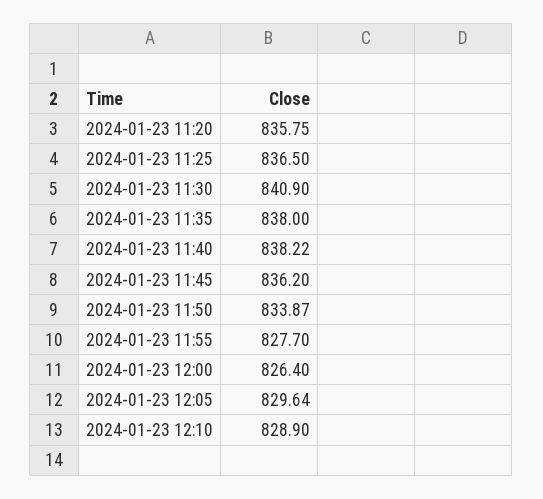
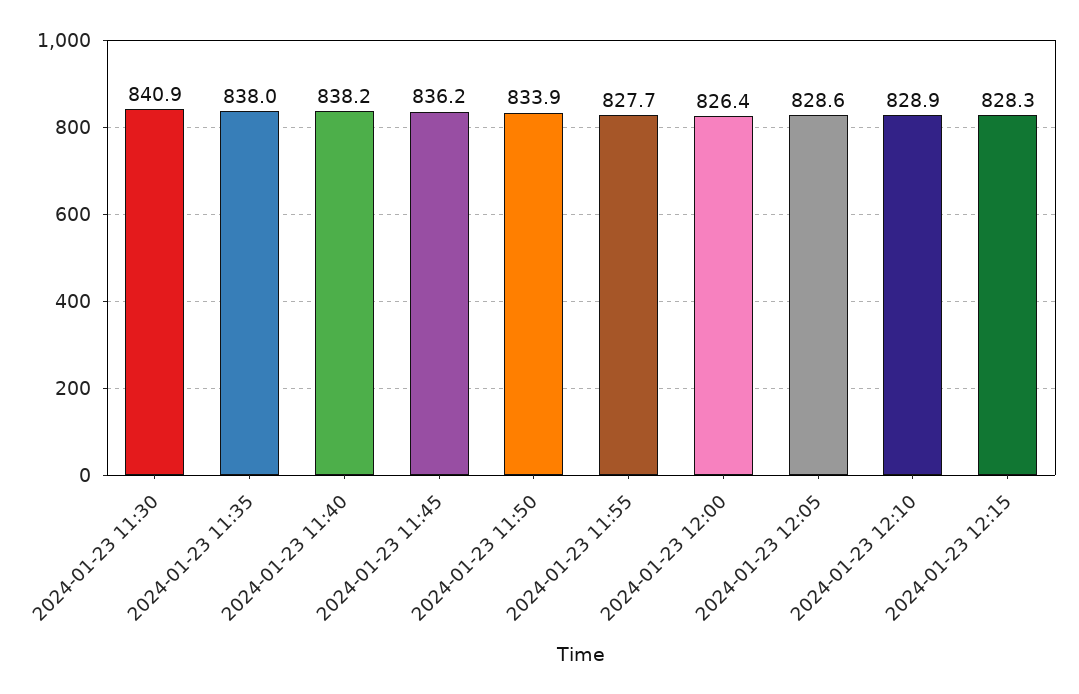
2024-01-23 11:20: 835.75 -> none
2024-01-23 11:25: 836.5 -> none
2024-01-23 12:05: 829.64 -> 828.6
2024-01-23 12:15: none -> 828.3

